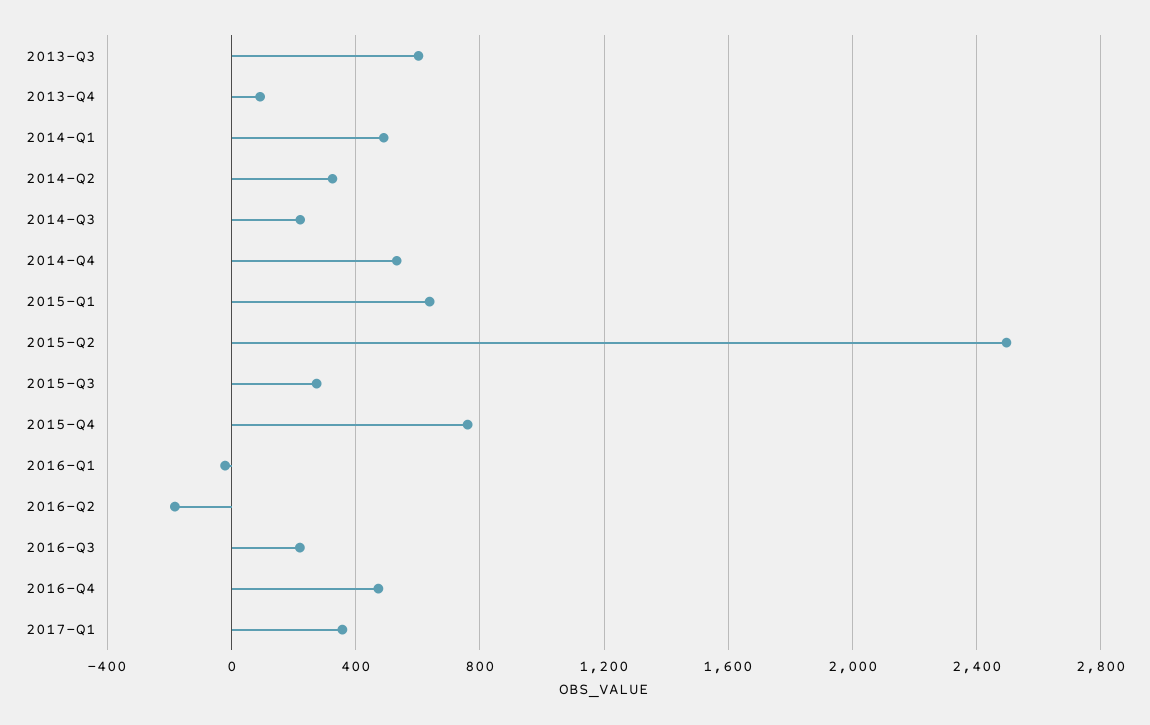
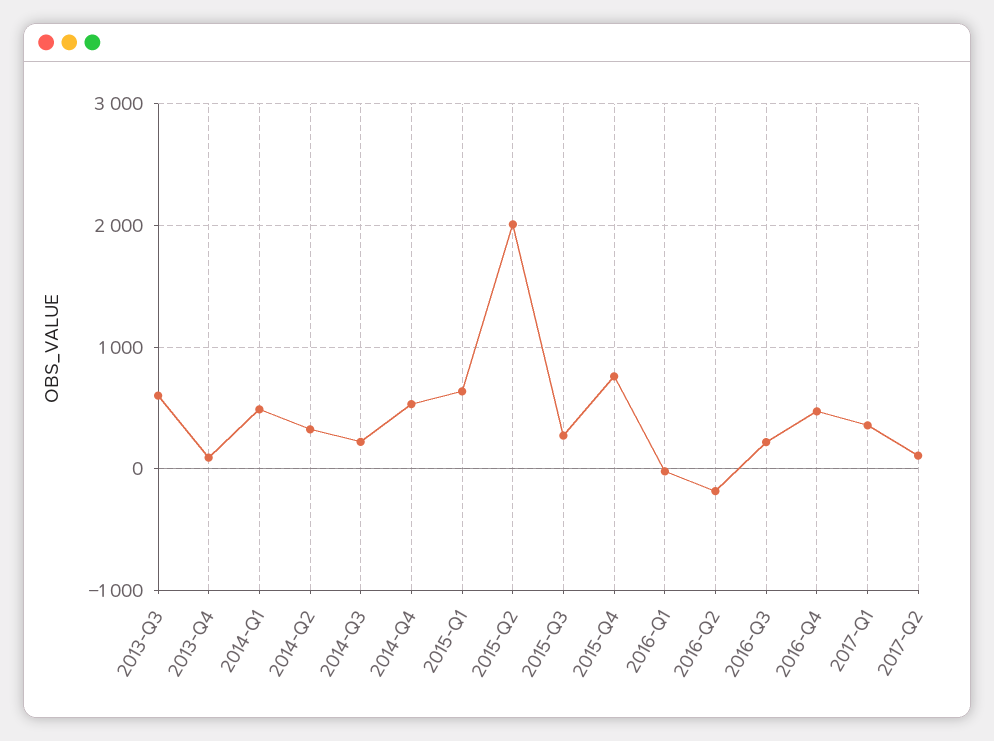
2015-Q2: 2500 -> 2000
2017-Q2: none -> 100

